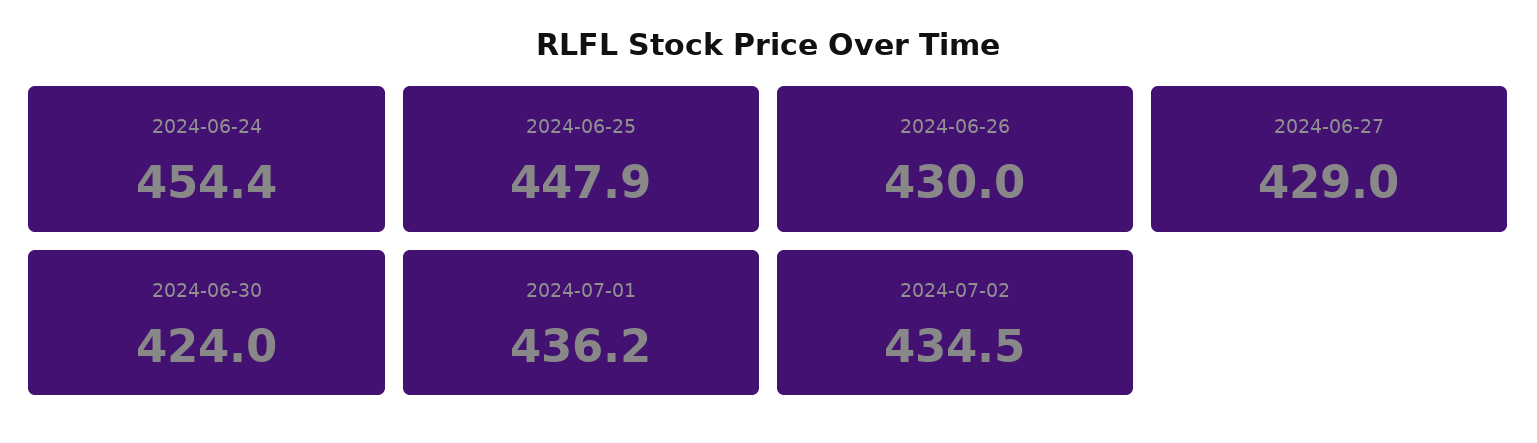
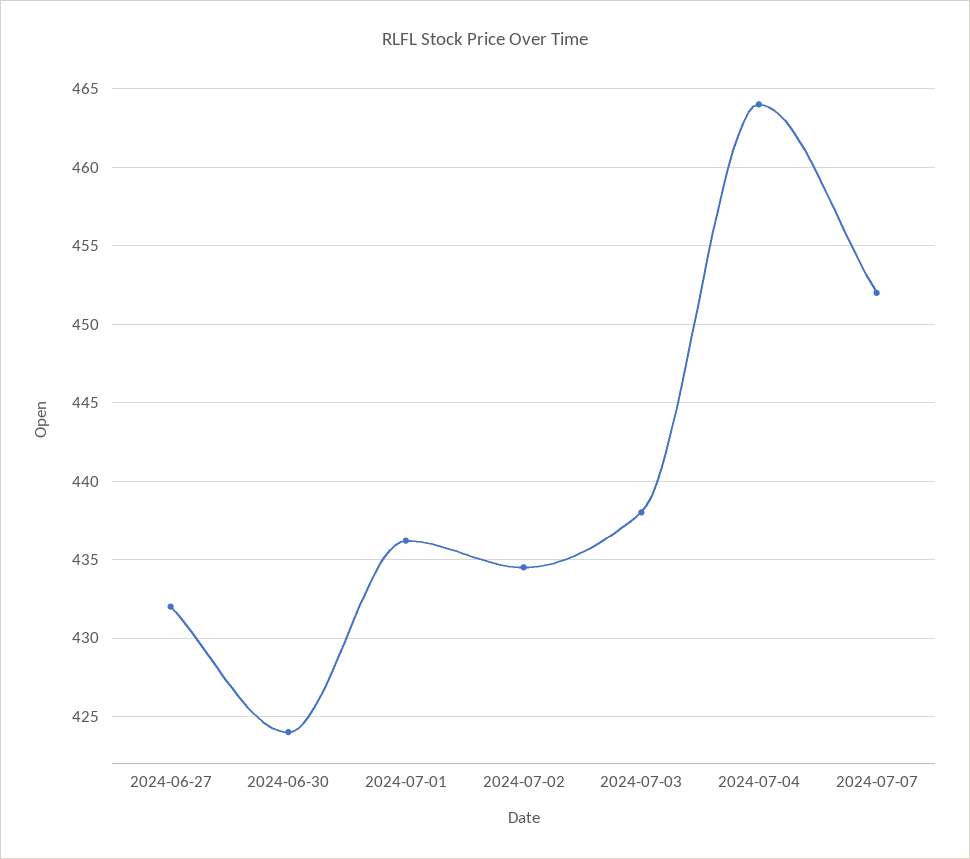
2024-06-24: 454.4 -> none
2024-06-25: 447.9 -> none
2024-06-26: 430 -> none
2024-06-27: 429 -> 432
2024-07-03: none -> 438
2024-07-04: none -> 464
2024-07-07: none -> 452

